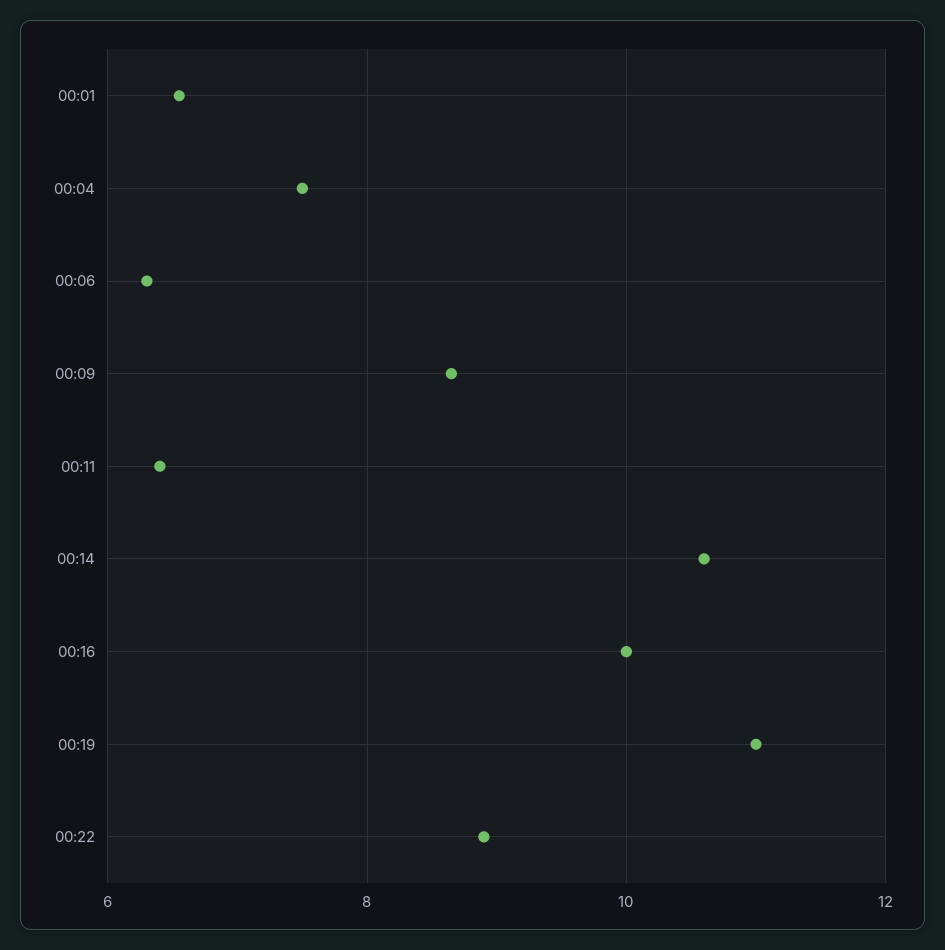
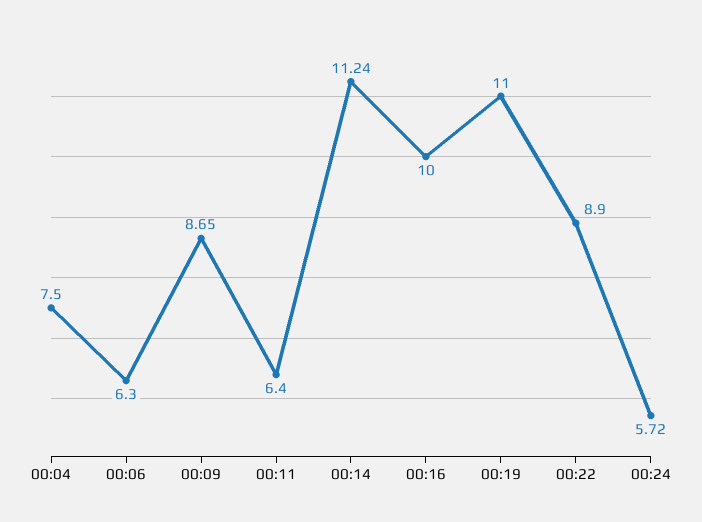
00:01: 6.6 -> none
00:14: 10.6 -> 11.24
00:24: none -> 5.72

